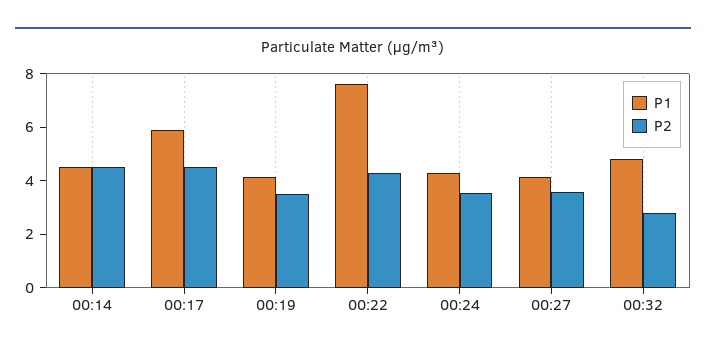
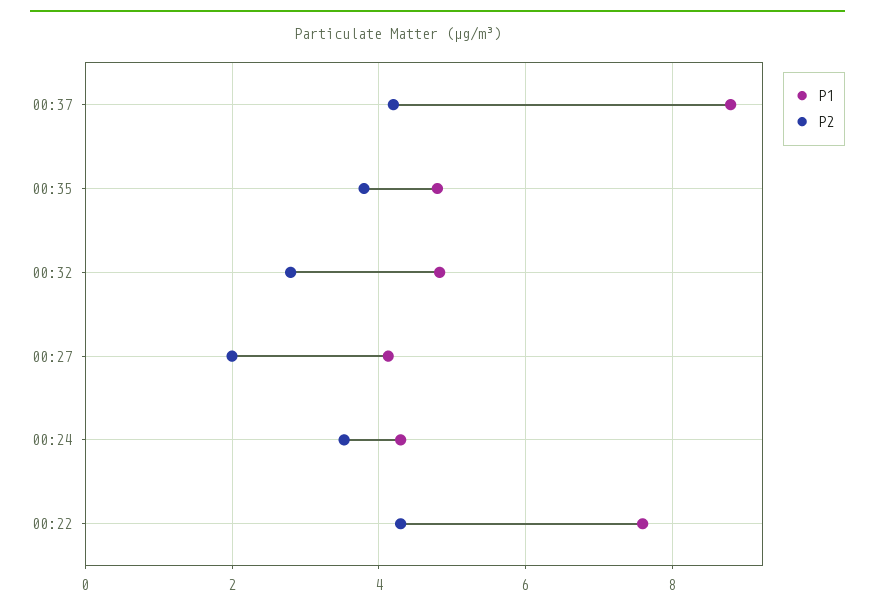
P1, 00:14: 4.5 -> none
P2, 00:14: 4.5 -> none
P1, 00:17: 6 -> none
P2, 00:17: 4.5 -> none
P1, 00:19: 4 -> none
P2, 00:19: 3.5 -> none
P2, 00:27: 3.5 -> 2
P1, 00:37: none -> 8.8
P2, 00:37: none -> 4.2
P1, 00:35: none -> 4.8
P2, 00:35: none -> 3.8

